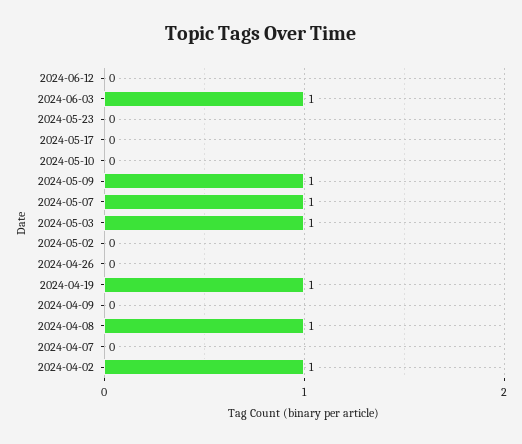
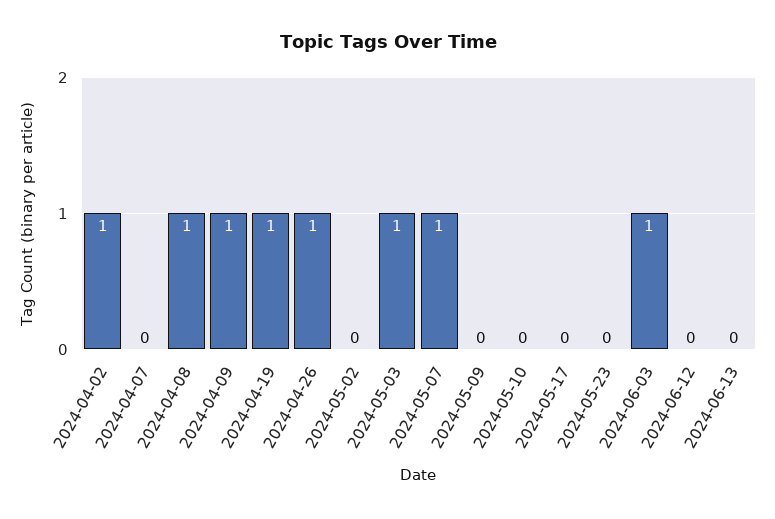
2024-05-09: 1 -> 0
2024-04-26: 0 -> 1
2024-04-09: 0 -> 1
2024-06-13: none -> 0

